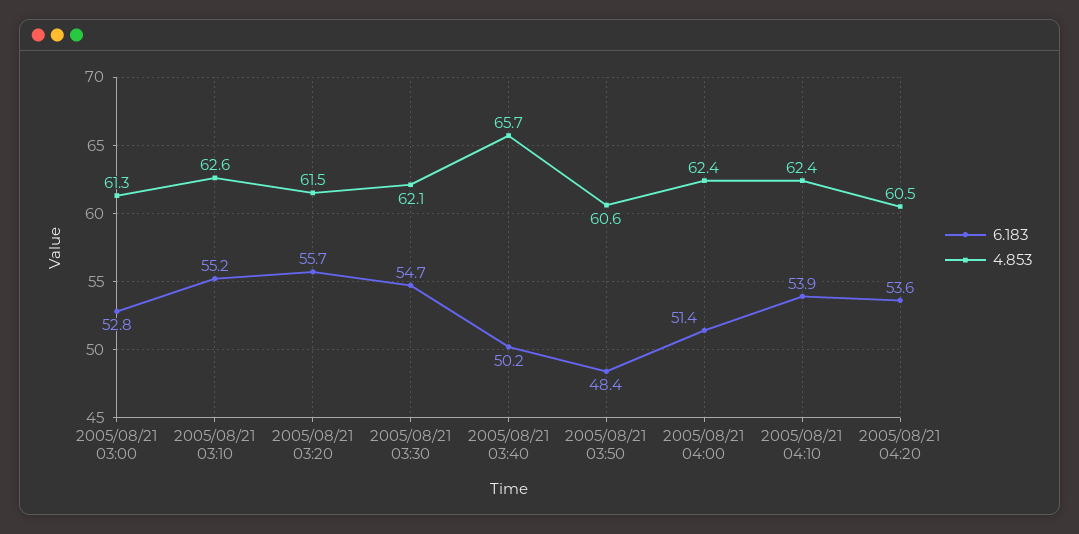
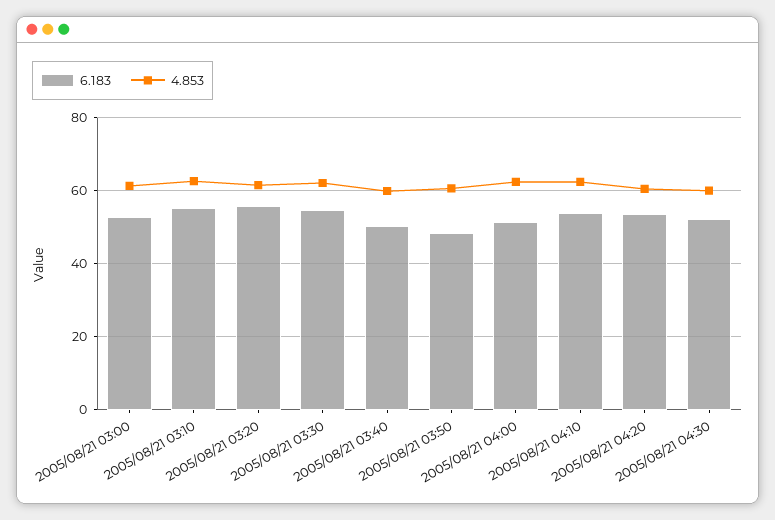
4.853, 2005/08/21 03:40: 65.7 -> 60
6.183, 2005/08/21 04:30: none -> 52
4.853, 2005/08/21 04:30: none -> 60

